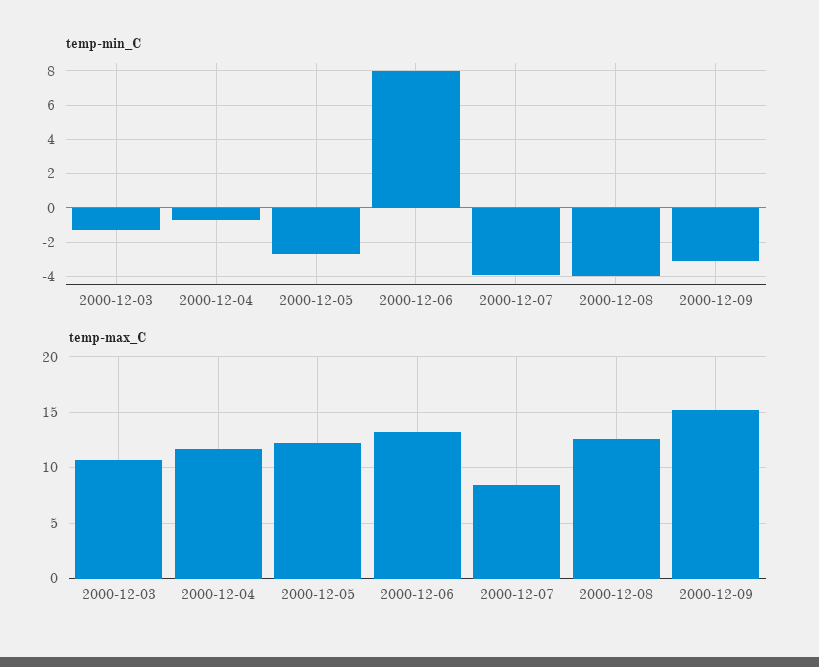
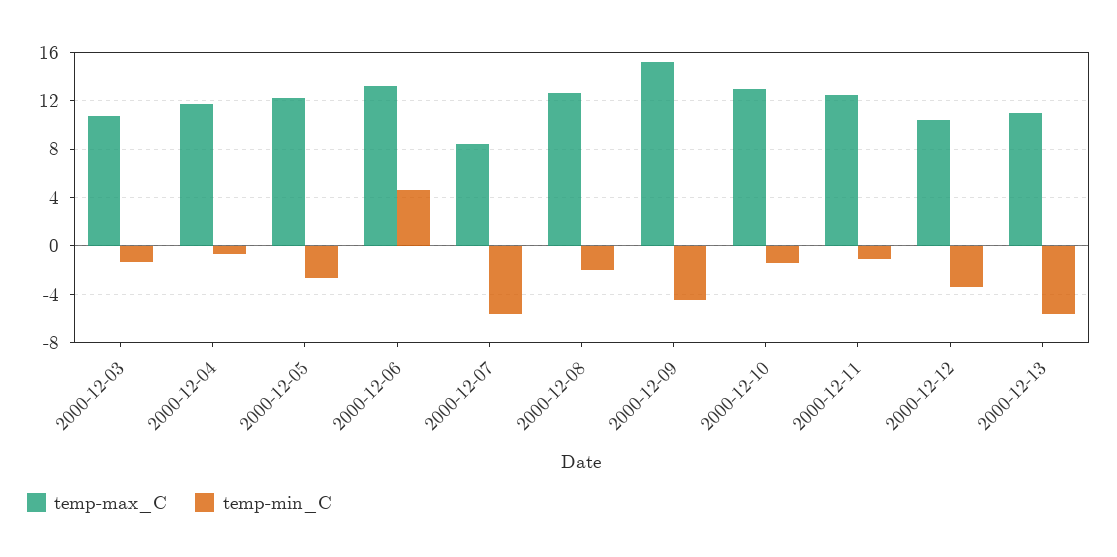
temp-min_C, 2000-12-06: 8 -> 4.5
temp-min_C, 2000-12-07: -4 -> -5.5
temp-min_C, 2000-12-08: -4 -> -2
temp-min_C, 2000-12-09: -3 -> -4.5
temp-max_C, 2000-12-10: none -> 13
temp-min_C, 2000-12-10: none -> -1.5
temp-max_C, 2000-12-11: none -> 12.5
temp-min_C, 2000-12-11: none -> -1
temp-max_C, 2000-12-12: none -> 10.5
temp-min_C, 2000-12-12: none -> -3.5
temp-max_C, 2000-12-13: none -> 11
temp-min_C, 2000-12-13: none -> -5.5

